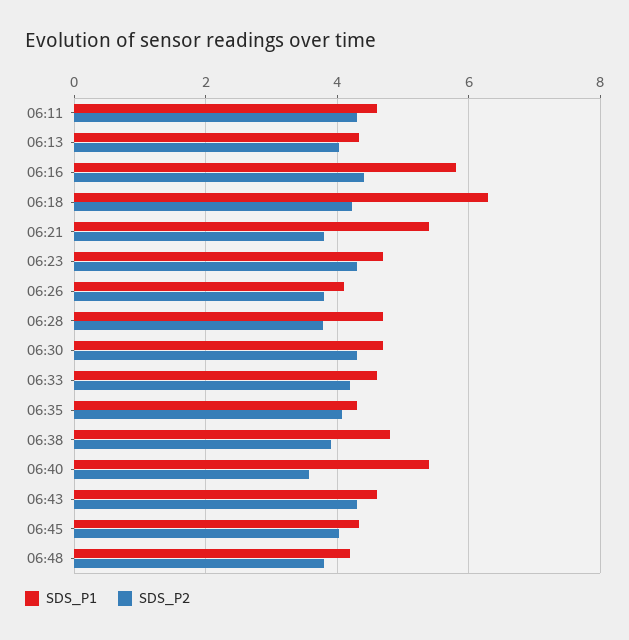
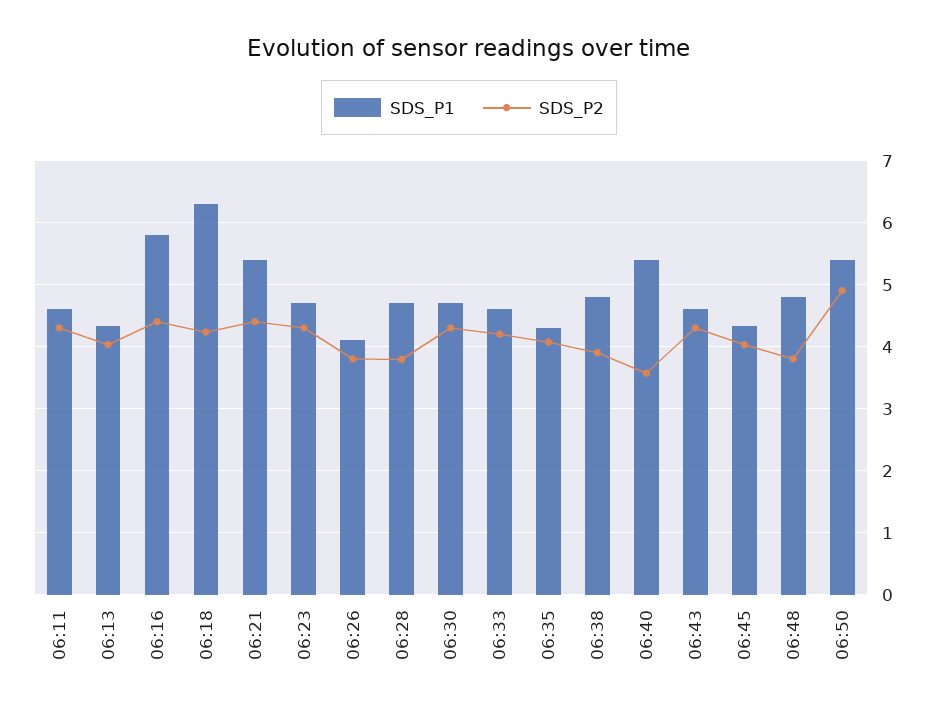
SDS_P2, 06:21: 3.8 -> 4.4
SDS_P1, 06:48: 4.2 -> 4.8
SDS_P1, 06:50: none -> 5.4
SDS_P2, 06:50: none -> 4.9

